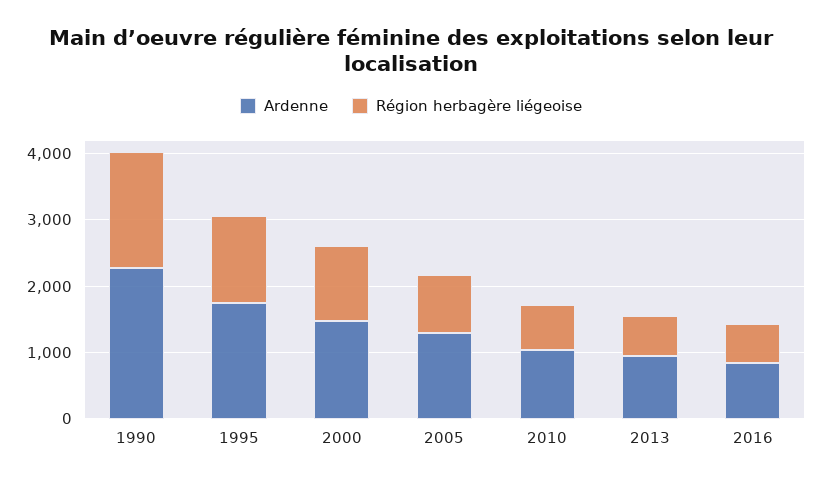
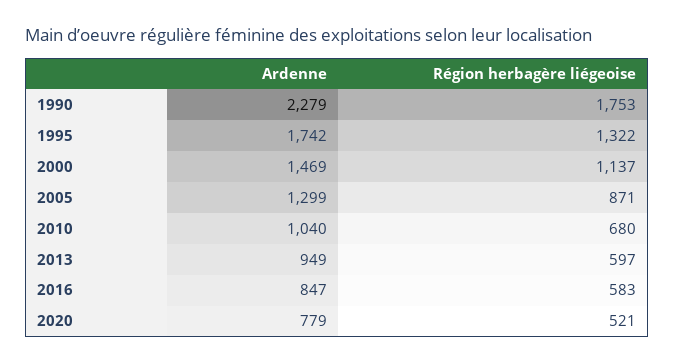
Ardenne, 2020: none -> 779
Région herbagère liégeoise, 2020: none -> 521

